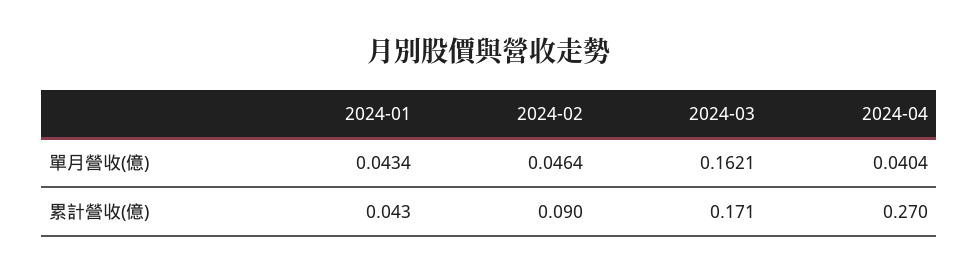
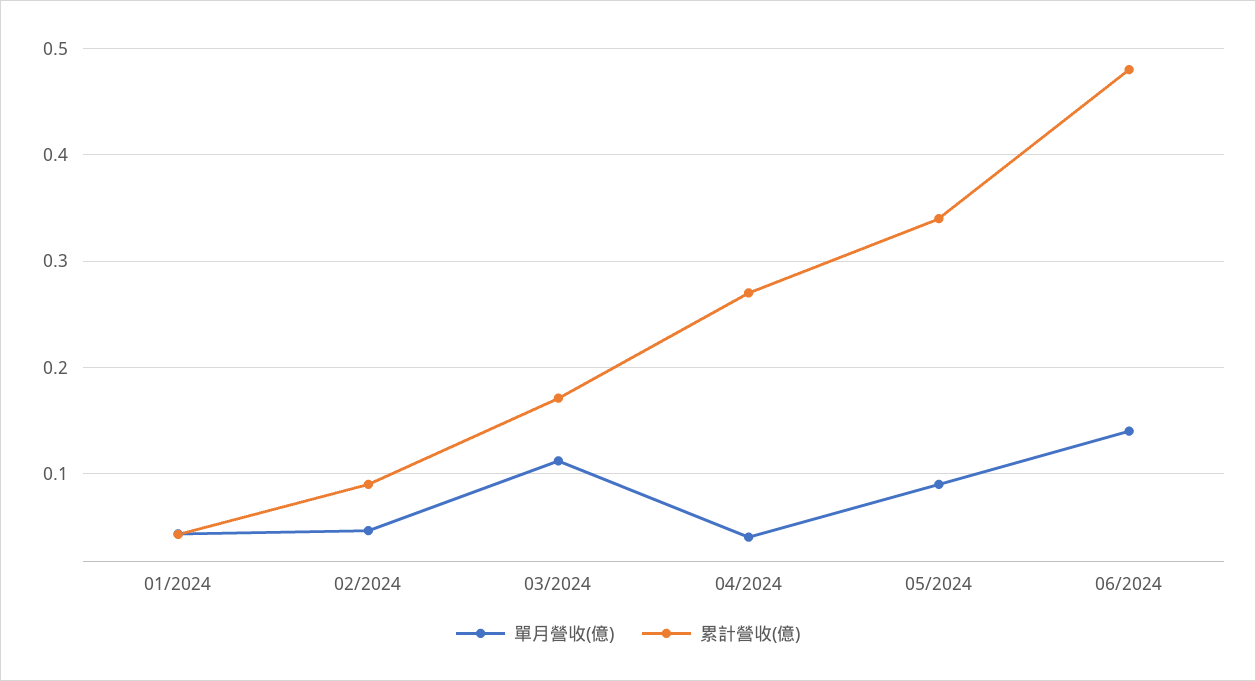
單月營收(億), 2024-03: 0.1621 -> 0.11
單月營收(億), 05/2024: none -> 0.09
累計營收(億), 05/2024: none -> 0.34
單月營收(億), 06/2024: none -> 0.14
累計營收(億), 06/2024: none -> 0.48

